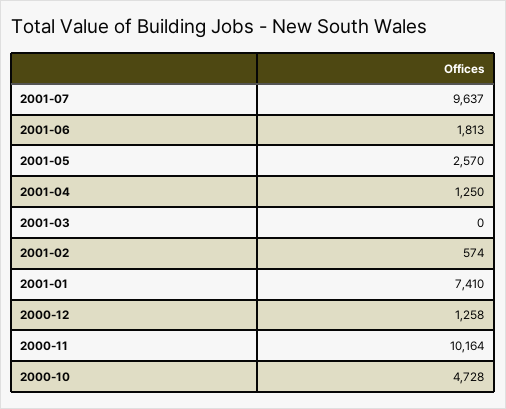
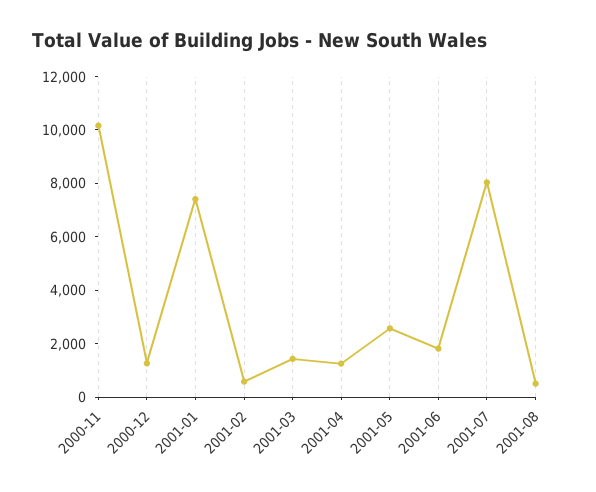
2001-07: 9637 -> 8000
2001-03: 0 -> 1500
2000-10: 4728 -> none
2001-08: none -> 500

